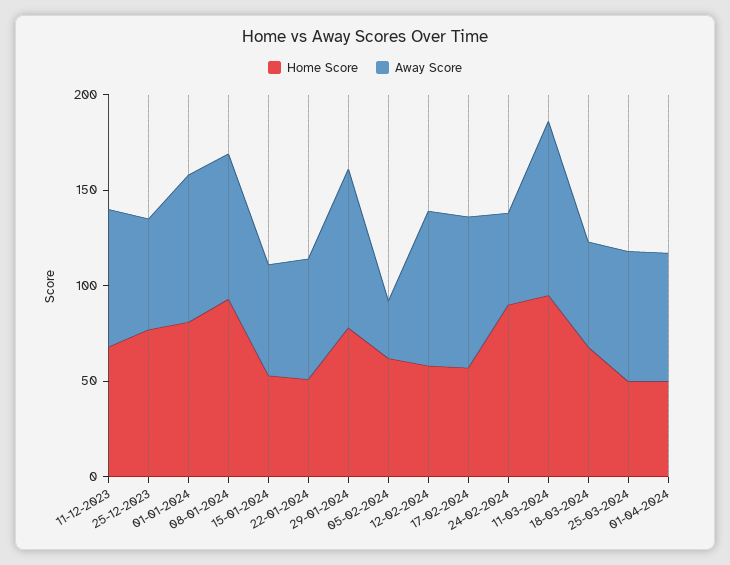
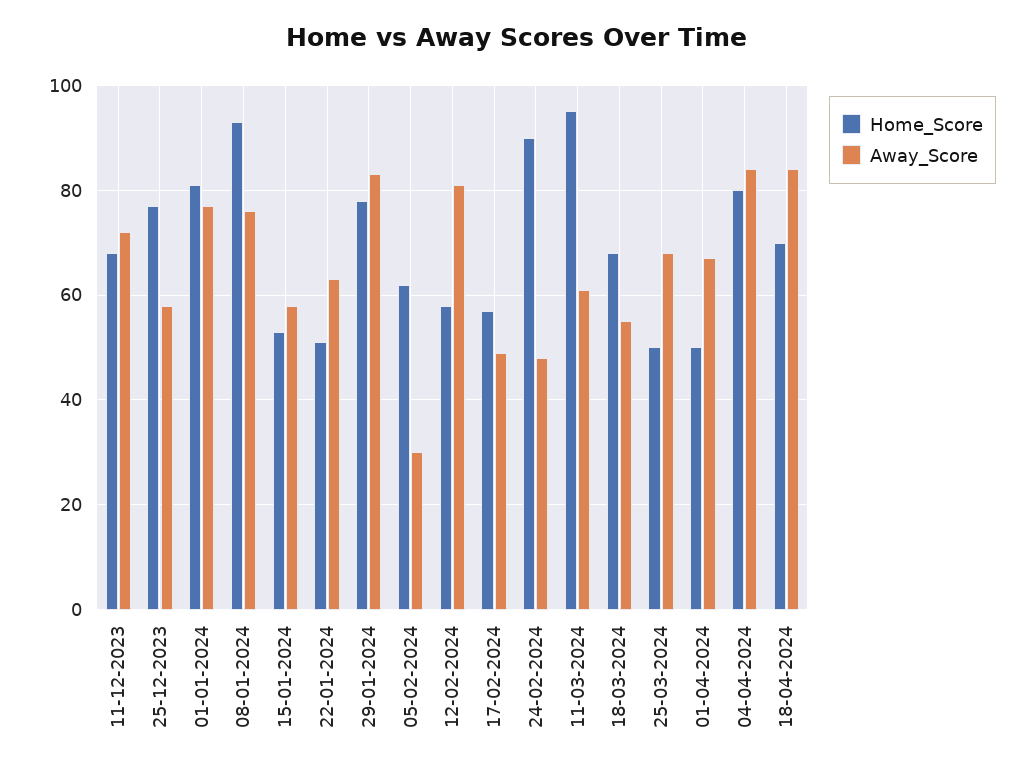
Away Score, 17-02-2024: 80 -> 50
Away Score, 11-03-2024: 90 -> 60
Home Score, 04-04-2024: none -> 80
Away Score, 04-04-2024: none -> 85
Home Score, 18-04-2024: none -> 70
Away Score, 18-04-2024: none -> 85

